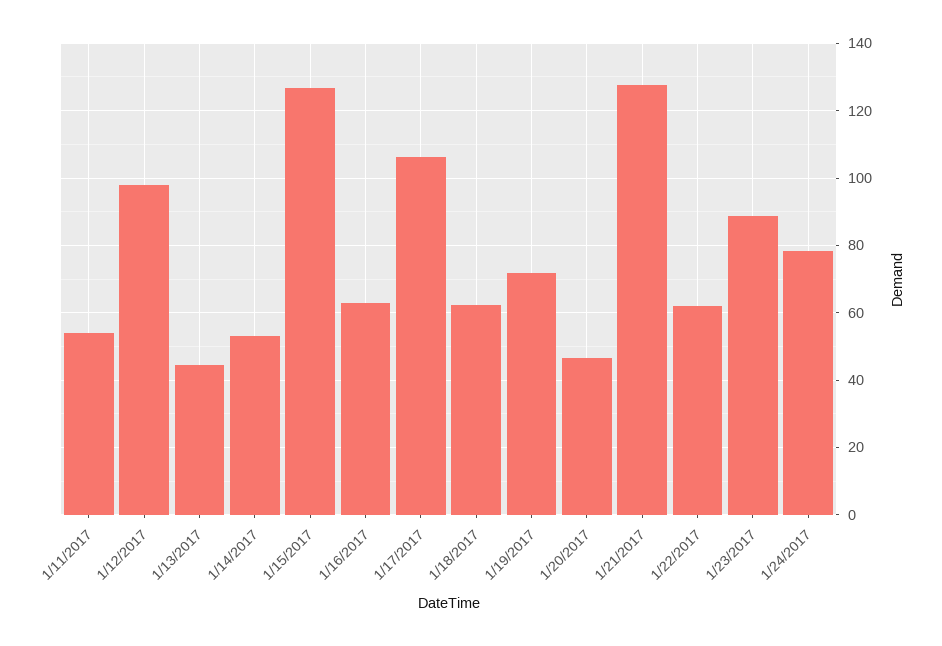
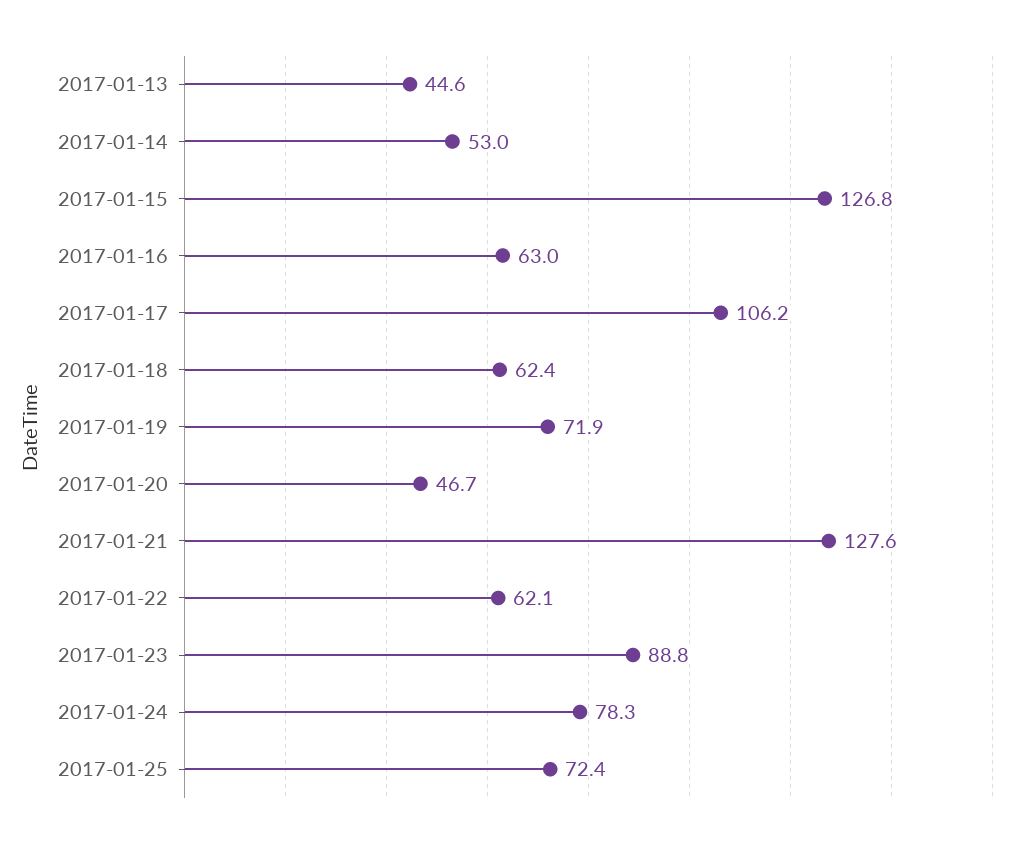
1/11/2017: 54 -> none
1/12/2017: 98 -> none
2017-01-25: none -> 72.4

